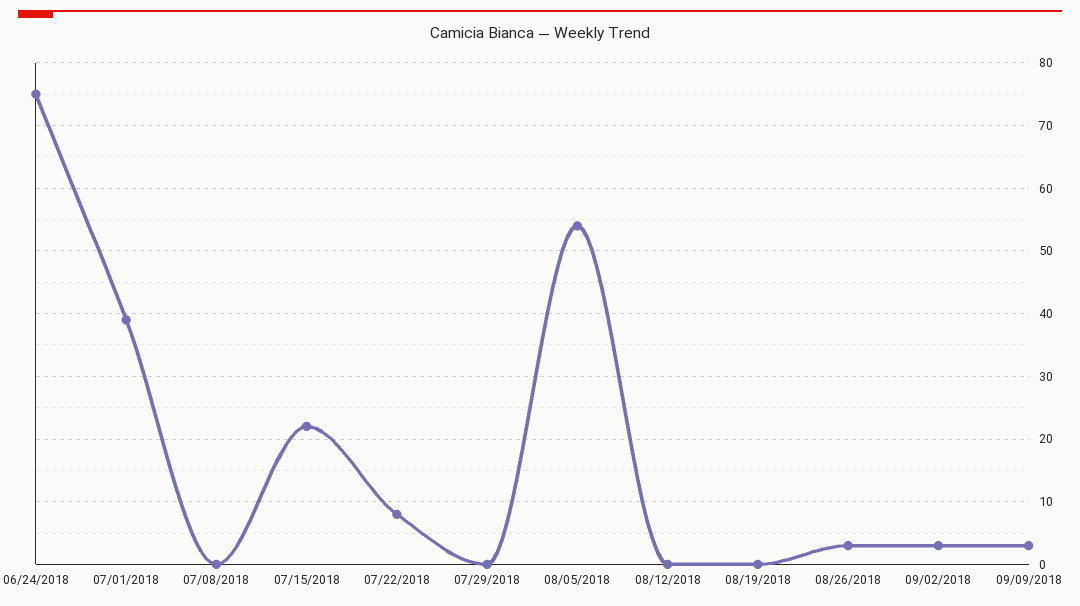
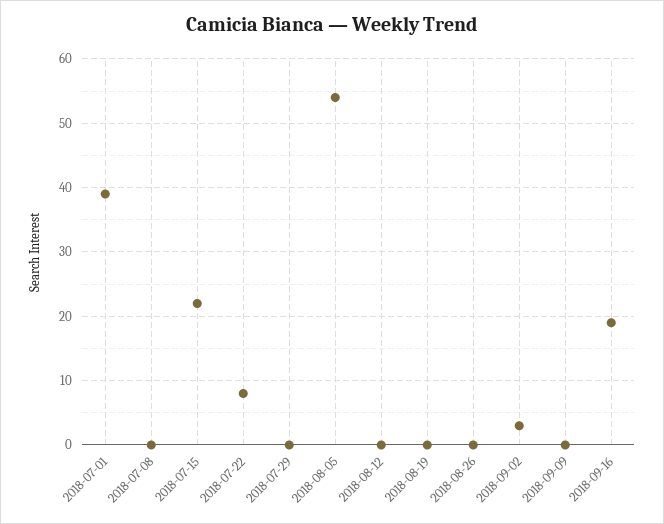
06/24/2018: 75 -> none
08/26/2018: 3 -> 0
09/09/2018: 3 -> 0
2018-09-16: none -> 19

